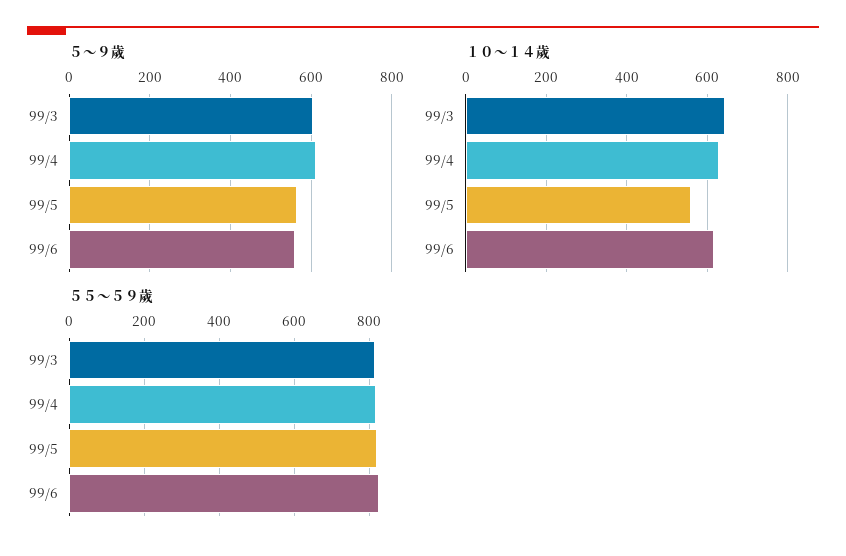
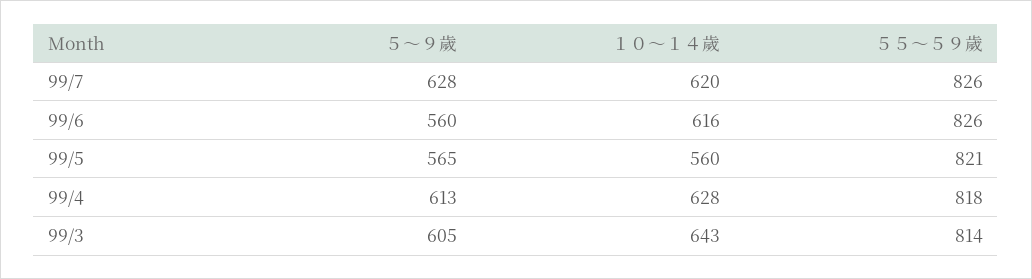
５～９歲, 99/7: none -> 628
１０～１４歲, 99/7: none -> 620
５５～５９歲, 99/7: none -> 826

